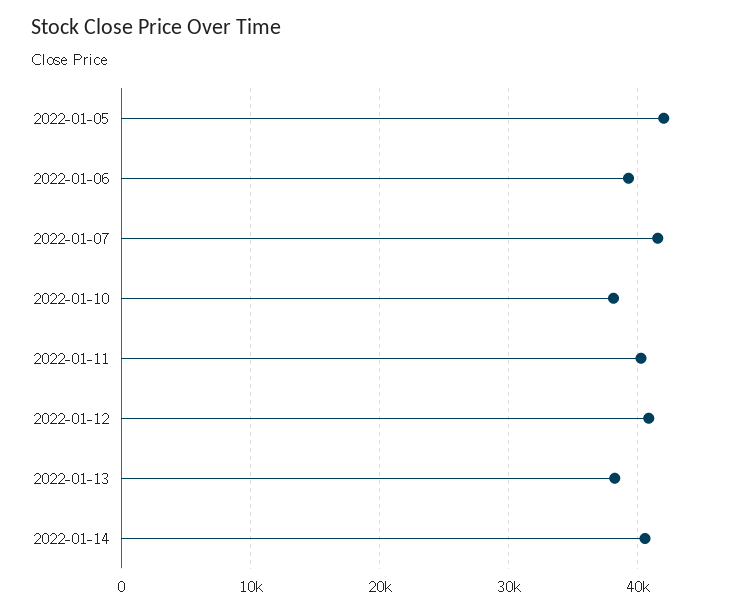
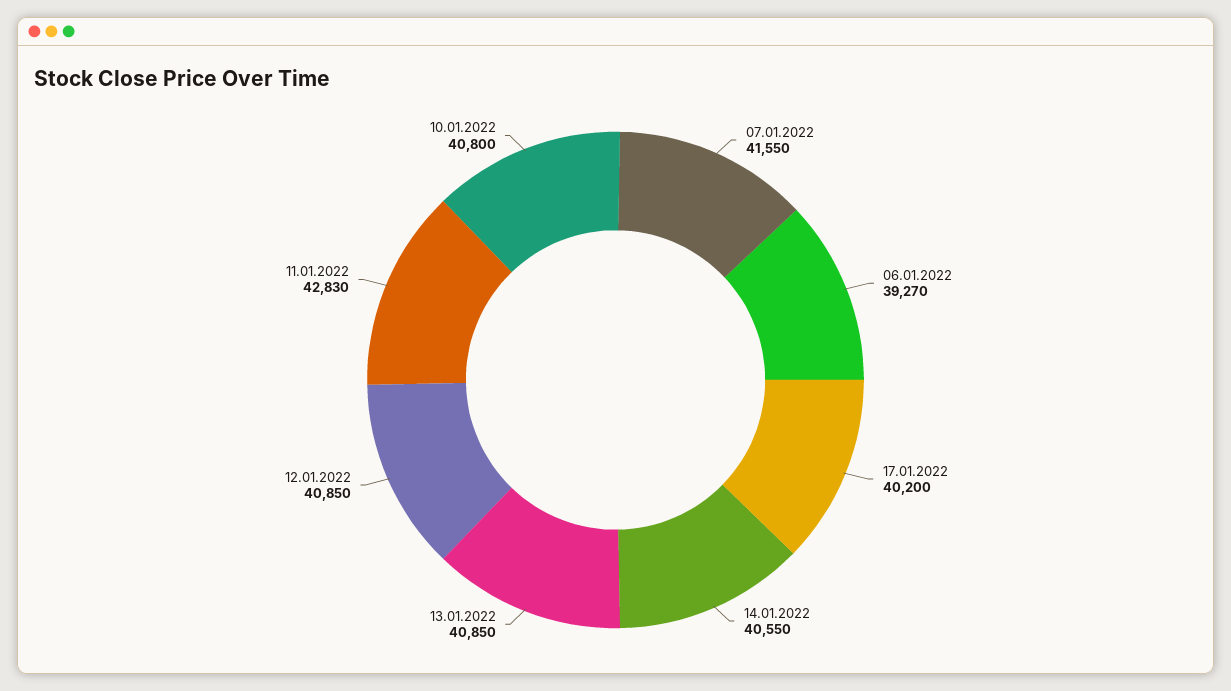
2022-01-05: 42000 -> none
2022-01-10: 38000 -> 40800
2022-01-11: 40000 -> 42830
2022-01-13: 38000 -> 40850
17.01.2022: none -> 40200

